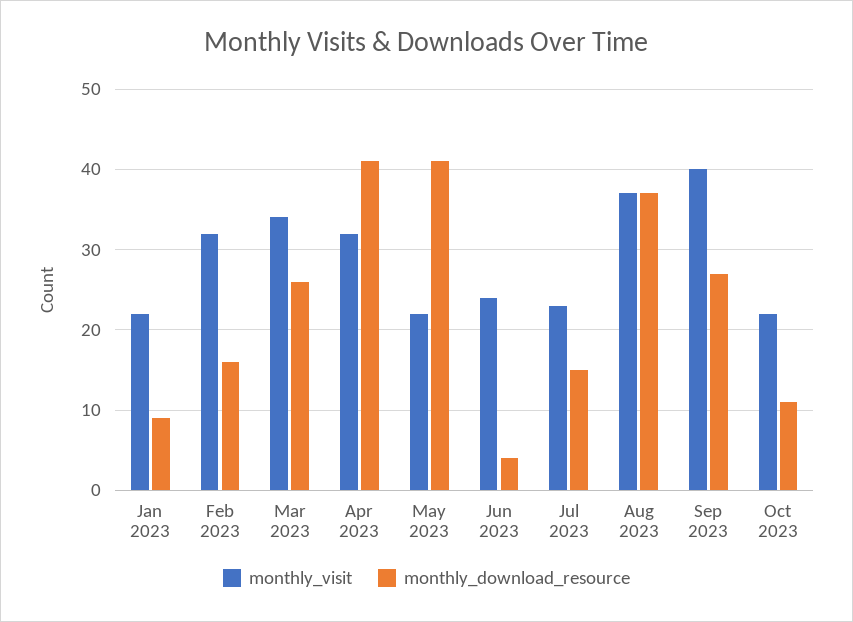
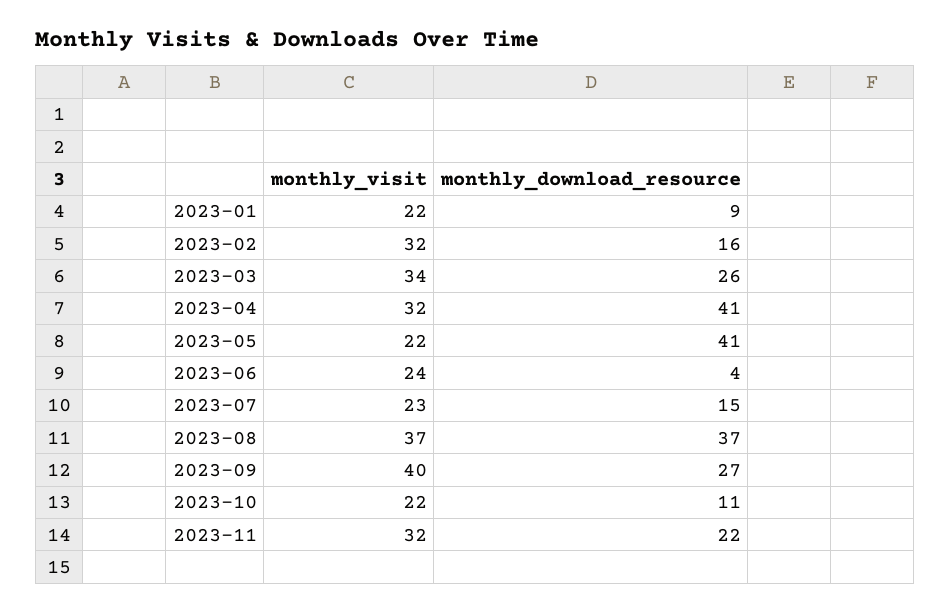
monthly_visit, 2023-11: none -> 32
monthly_download_resource, 2023-11: none -> 22

